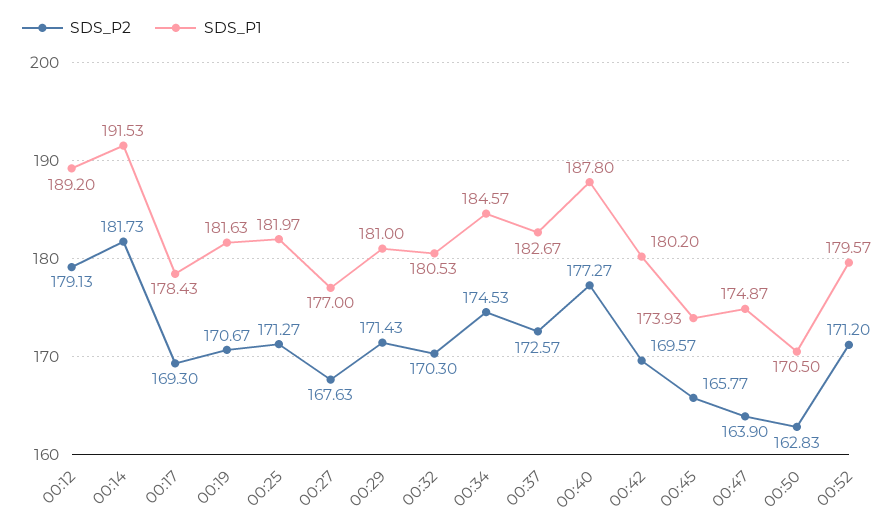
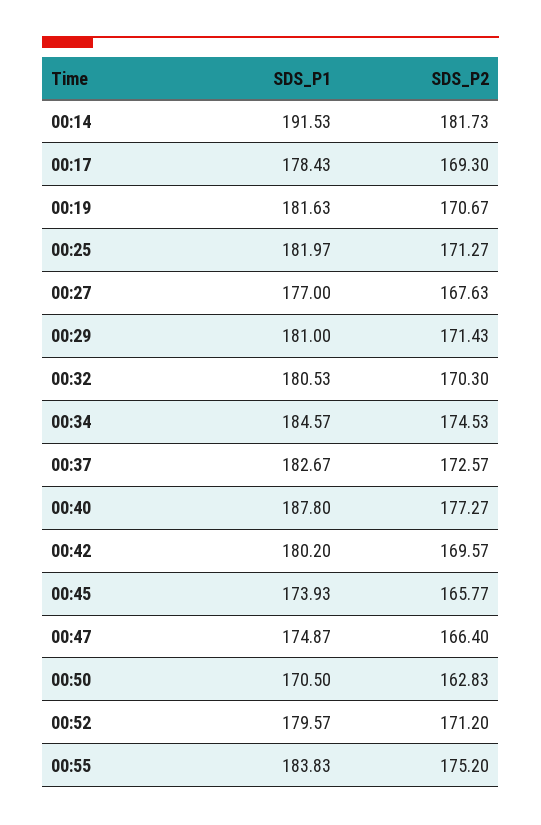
SDS_P2, 00:12: 179.13 -> none
SDS_P1, 00:12: 189.2 -> none
SDS_P2, 00:47: 163.9 -> 166.4
SDS_P1, 00:55: none -> 183.83
SDS_P2, 00:55: none -> 175.2

